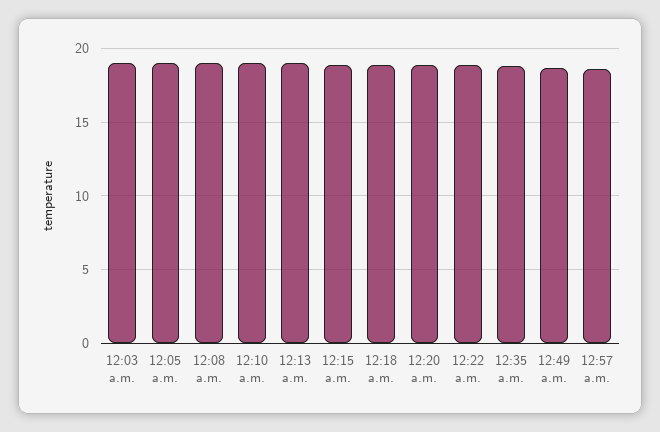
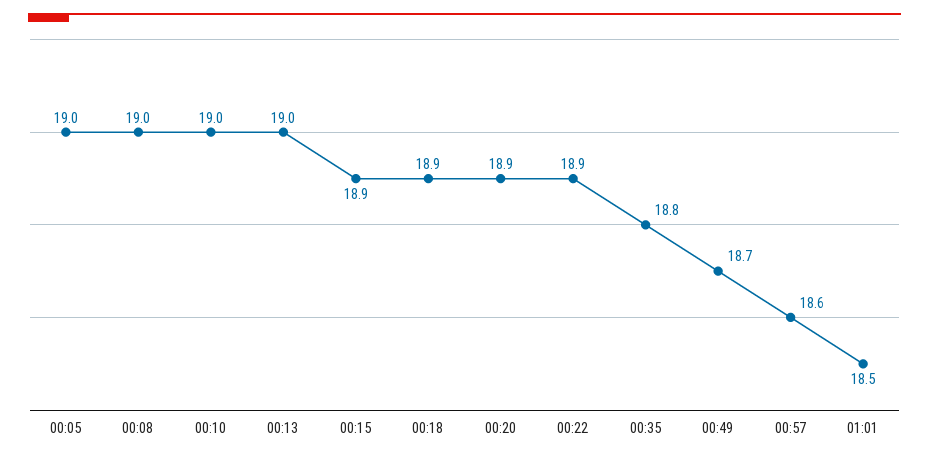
12:03 a.m.: 19 -> none
01:01: none -> 18.5

